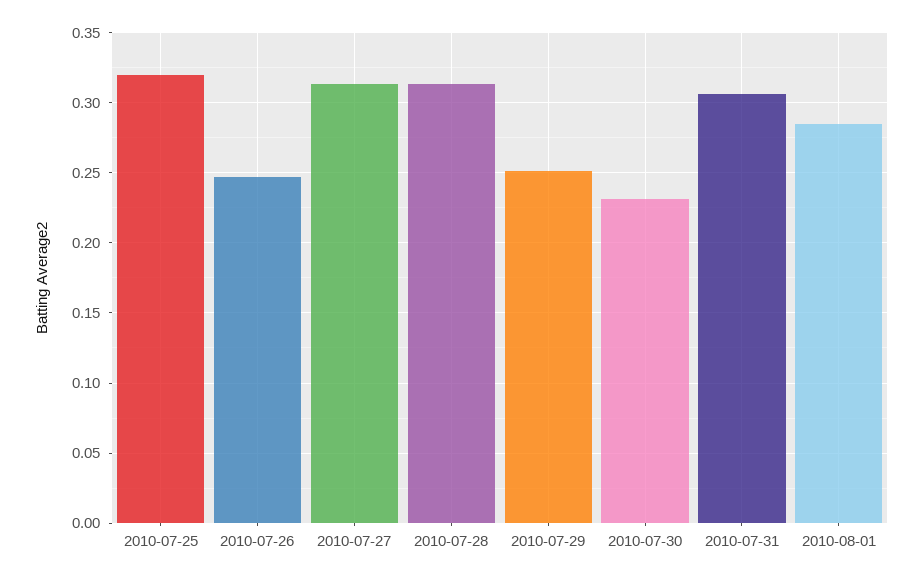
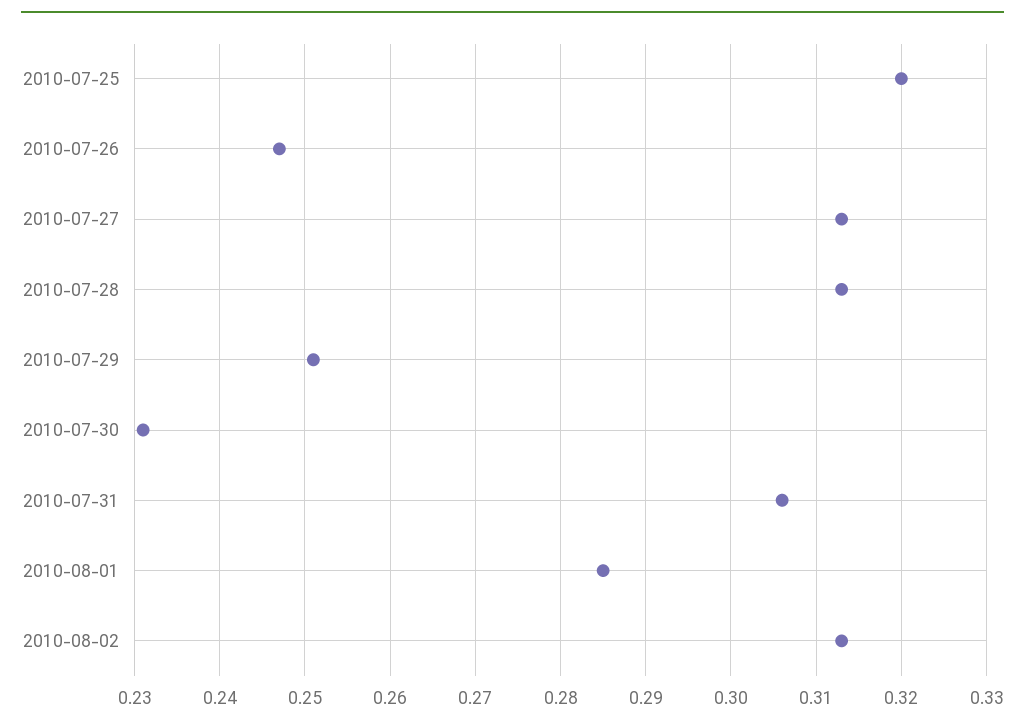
2010-08-02: none -> 0.313

